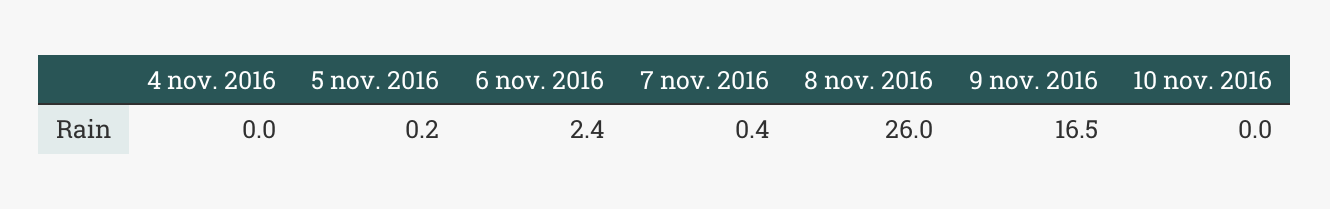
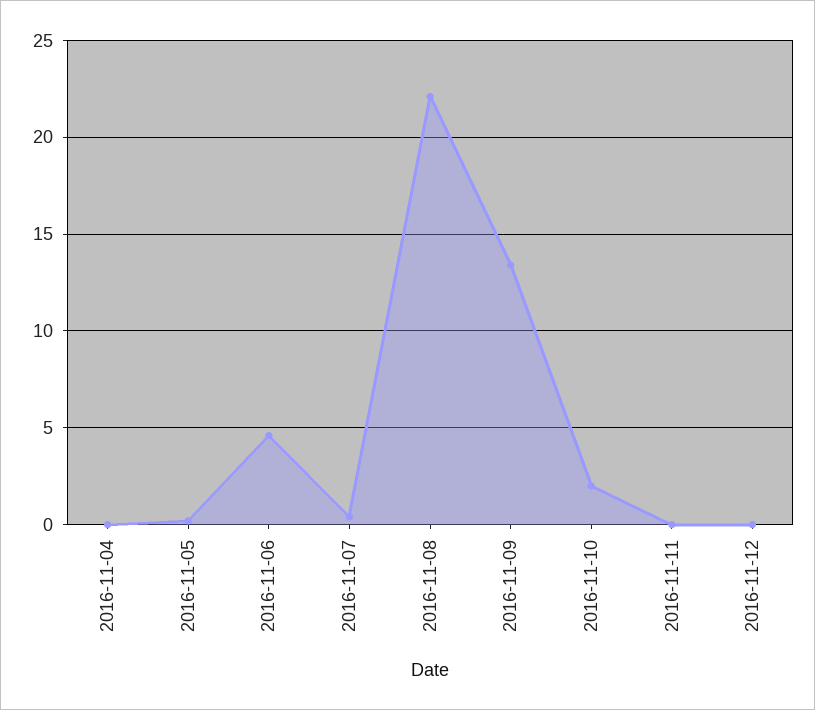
6 nov. 2016: 2.4 -> 4.5
8 nov. 2016: 26 -> 22
9 nov. 2016: 16.5 -> 13.5
10 nov. 2016: 0 -> 2
2016-11-11: none -> 0
2016-11-12: none -> 0

